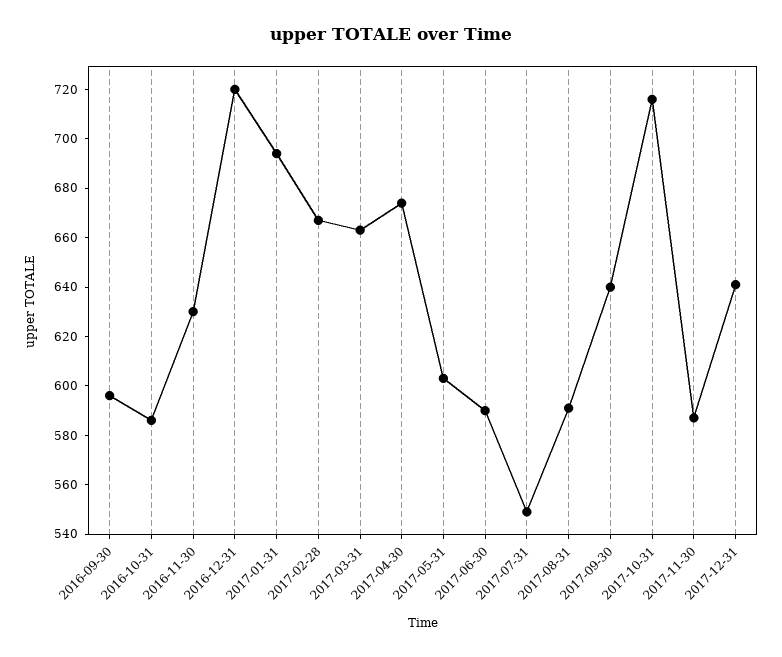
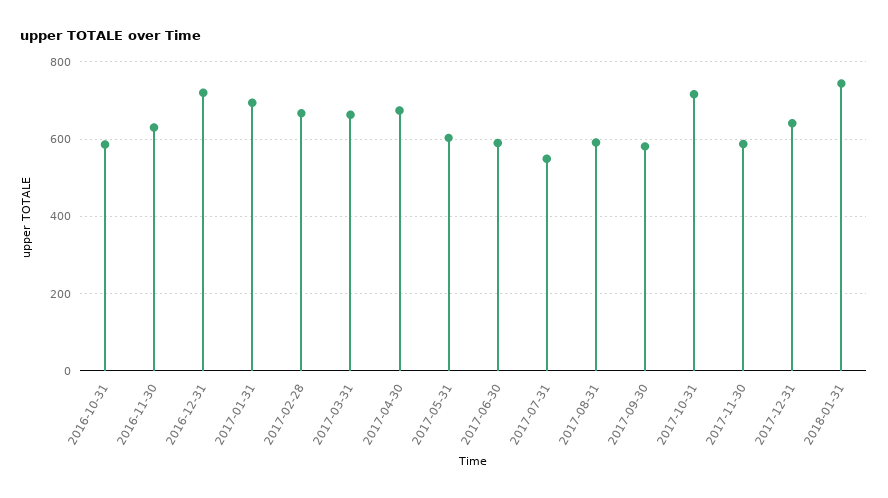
2016-09-30: 595 -> none
2017-09-30: 640 -> 580
2018-01-31: none -> 740

